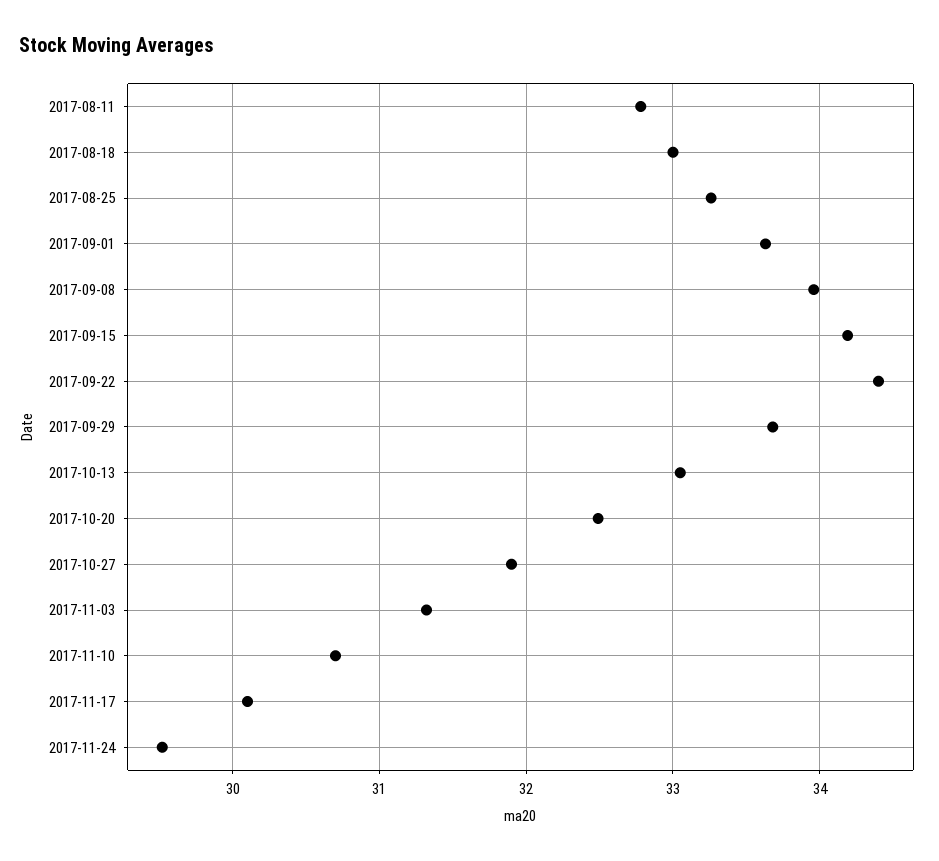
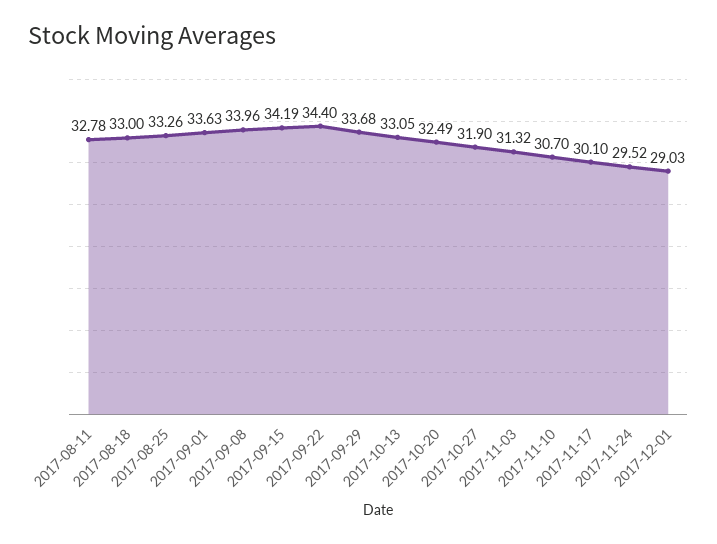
2017-12-01: none -> 29.03

